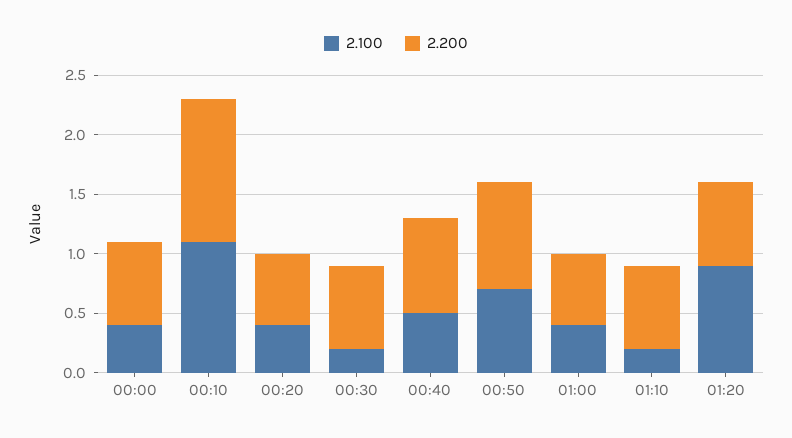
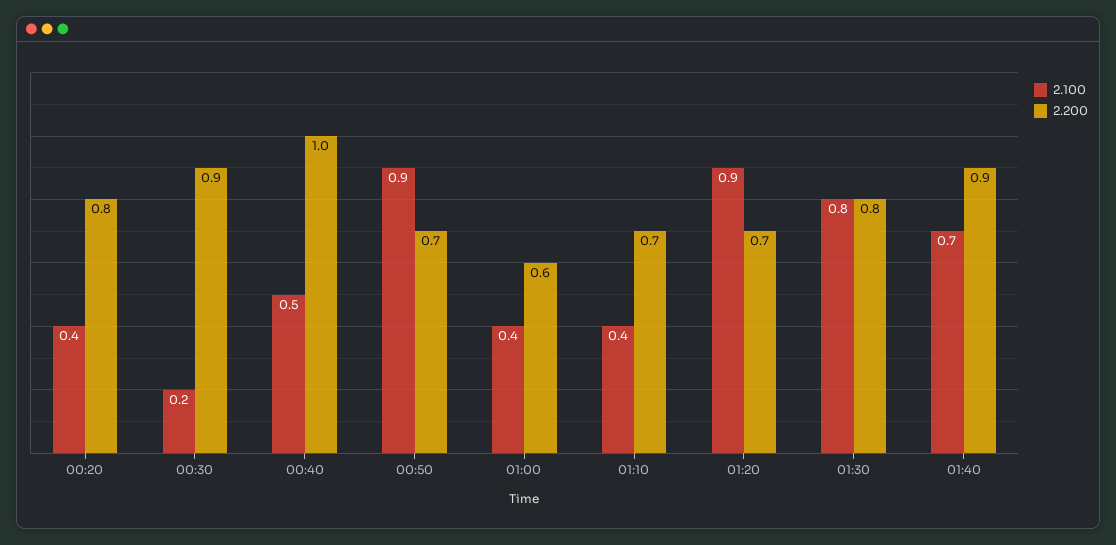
2.100, 00:00: 0.4 -> none
2.200, 00:00: 0.7 -> none
2.100, 00:10: 1.1 -> none
2.200, 00:10: 1.2 -> none
2.200, 00:20: 0.6 -> 0.8
2.200, 00:30: 0.7 -> 0.9
2.200, 00:40: 0.8 -> 1
2.100, 00:50: 0.7 -> 0.9
2.200, 00:50: 0.9 -> 0.7
2.100, 01:10: 0.2 -> 0.4
2.100, 01:30: none -> 0.8
2.200, 01:30: none -> 0.8
2.100, 01:40: none -> 0.7
2.200, 01:40: none -> 0.9

